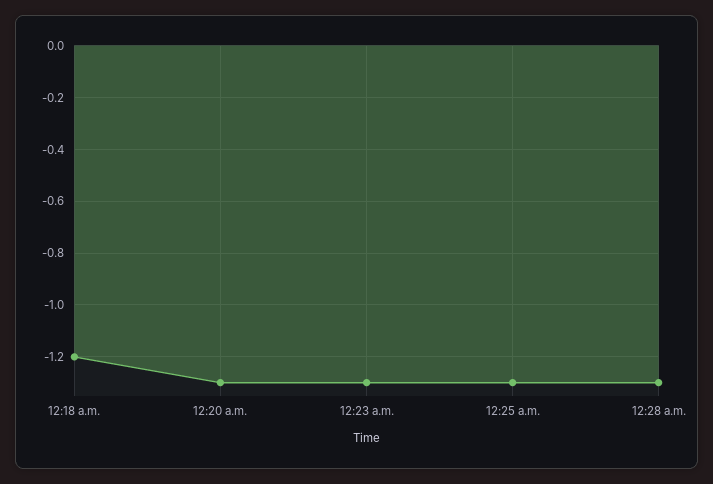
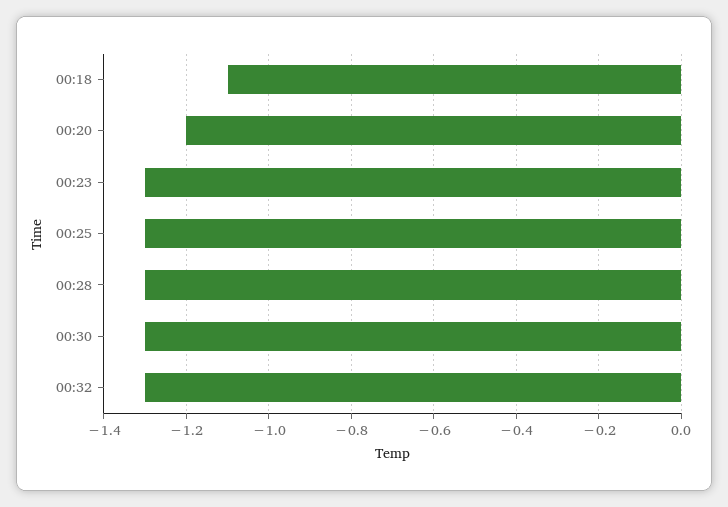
12:18 a.m.: -1.2 -> -1.1
12:20 a.m.: -1.3 -> -1.2
00:30: none -> -1.3
00:32: none -> -1.3

